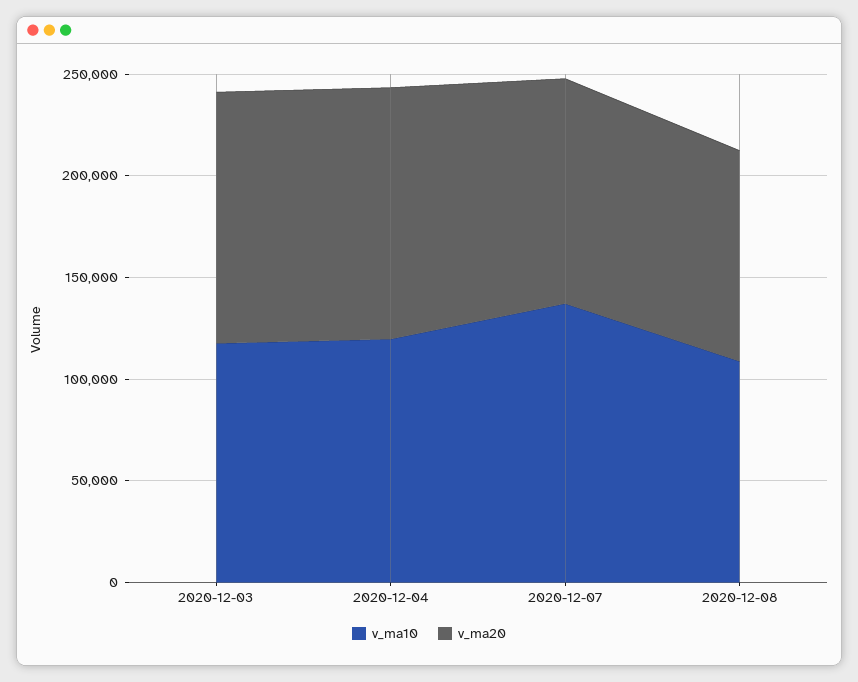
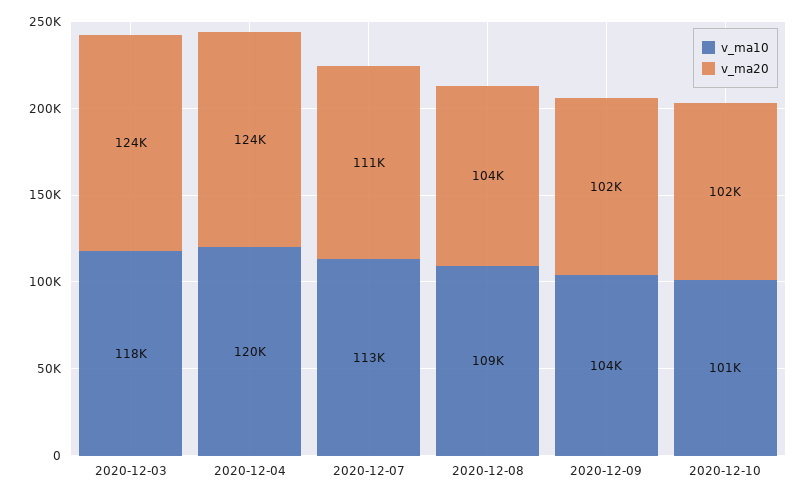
v_ma10, 2020-12-07: 140000 -> 113000
v_ma10, 2020-12-09: none -> 104000
v_ma20, 2020-12-09: none -> 102000
v_ma10, 2020-12-10: none -> 101000
v_ma20, 2020-12-10: none -> 102000

